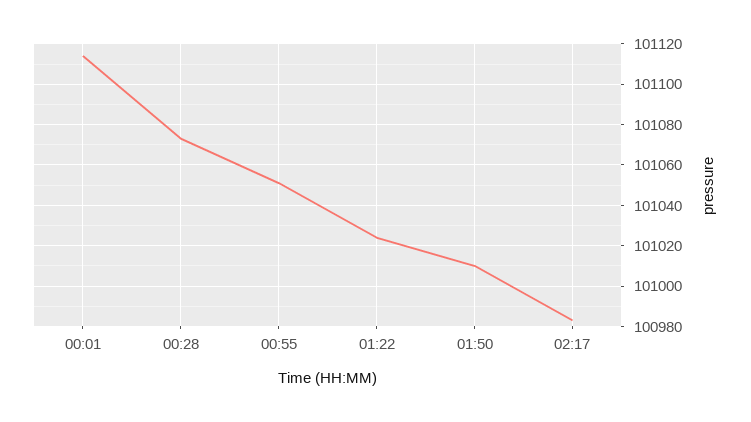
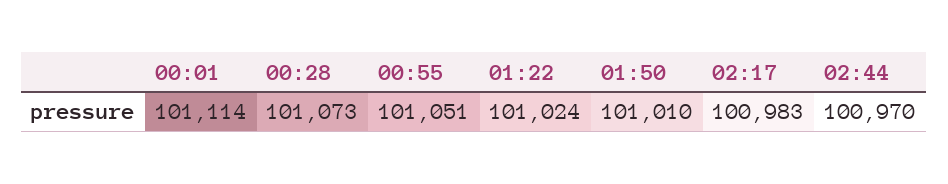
02:44: none -> 100970

